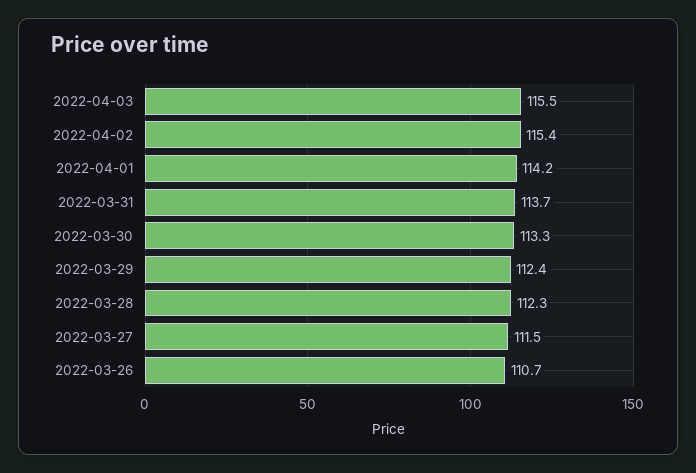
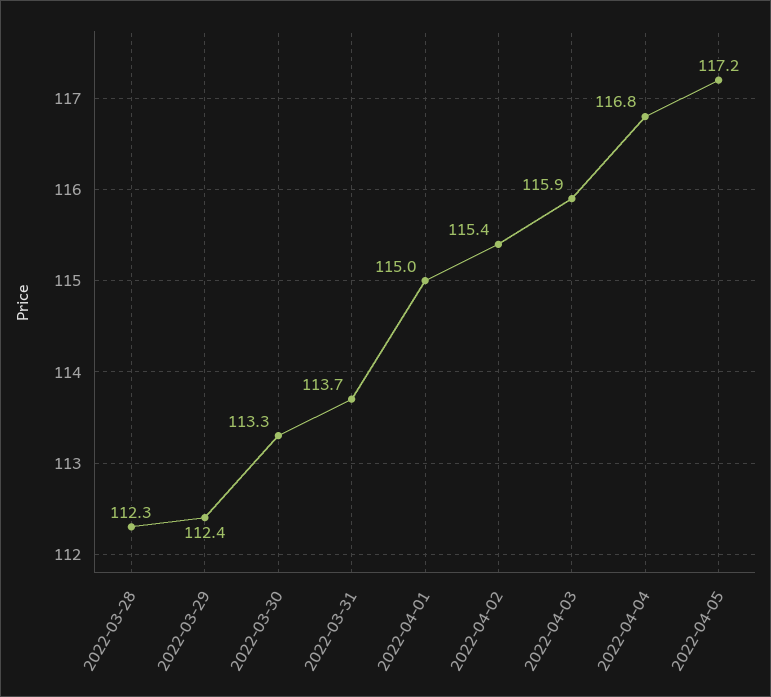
2022-04-03: 115.5 -> 115.9
2022-04-01: 114.2 -> 115
2022-03-27: 111.5 -> none
2022-03-26: 110.7 -> none
2022-04-04: none -> 116.8
2022-04-05: none -> 117.2

